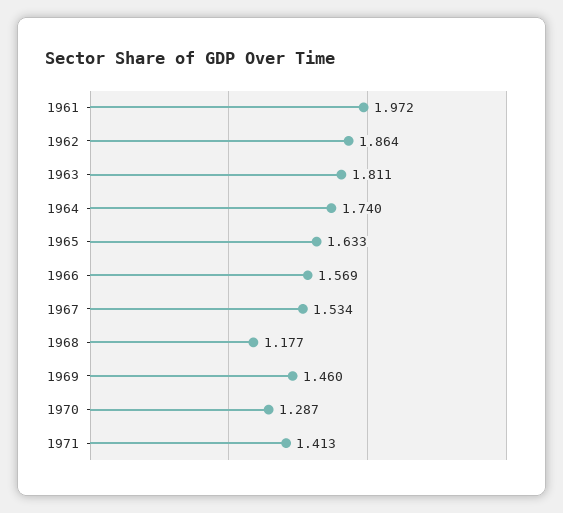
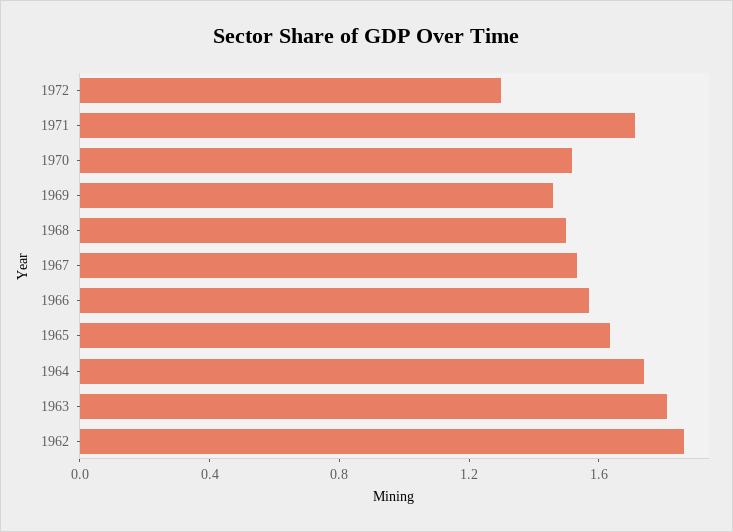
1961: 1.972 -> none
1968: 1.177 -> 1.5
1970: 1.287 -> 1.5
1971: 1.413 -> 1.7
1972: none -> 1.3

